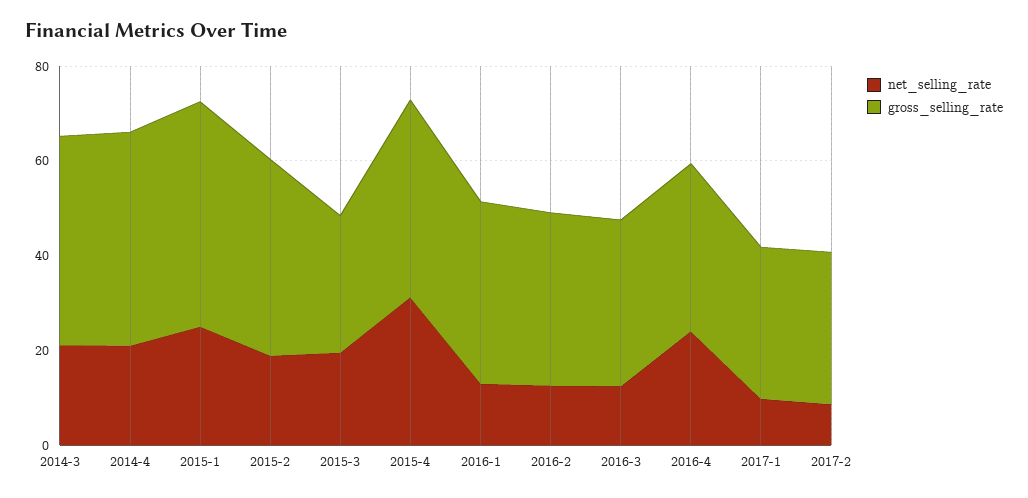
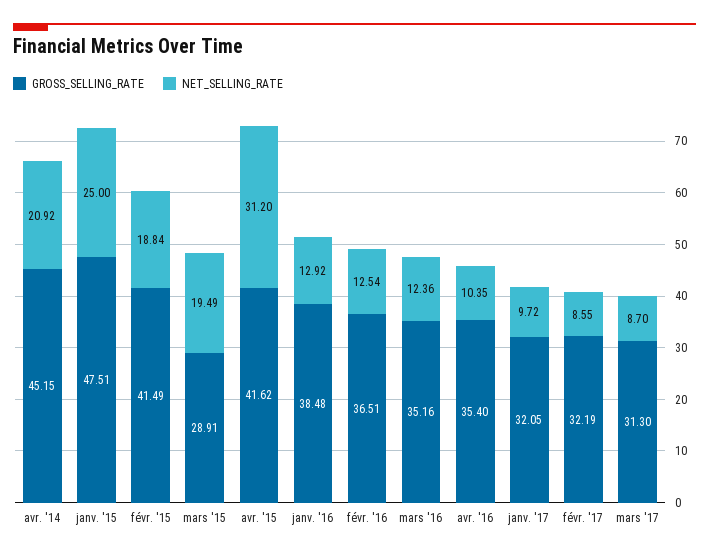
net_selling_rate, 2014-3: 20 -> none
gross_selling_rate, 2014-3: 45 -> none
net_selling_rate, 2016-4: 25 -> 10.35
gross_selling_rate, mars '17: none -> 31.3
net_selling_rate, mars '17: none -> 8.7

